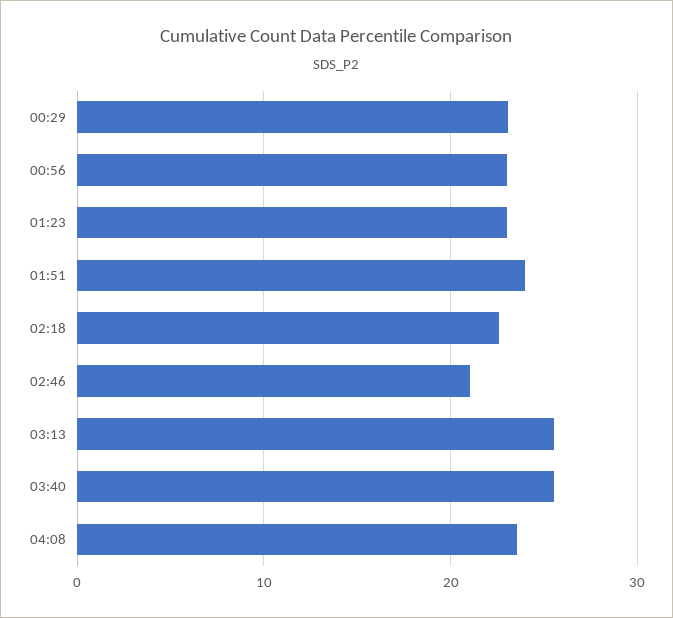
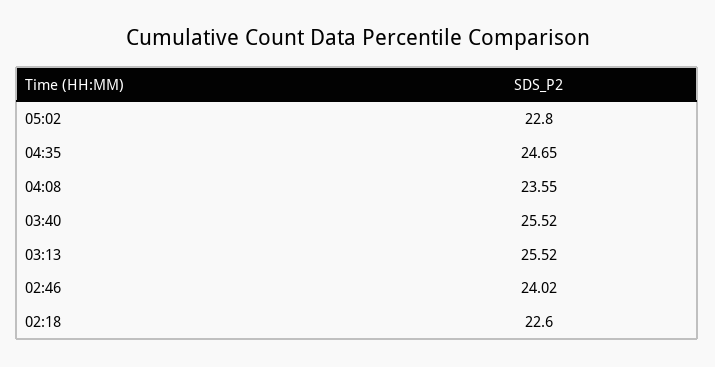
00:29: 23 -> none
00:56: 23 -> none
01:23: 23 -> none
01:51: 24 -> none
02:46: 21 -> 24.02
05:02: none -> 22.8
04:35: none -> 24.65

